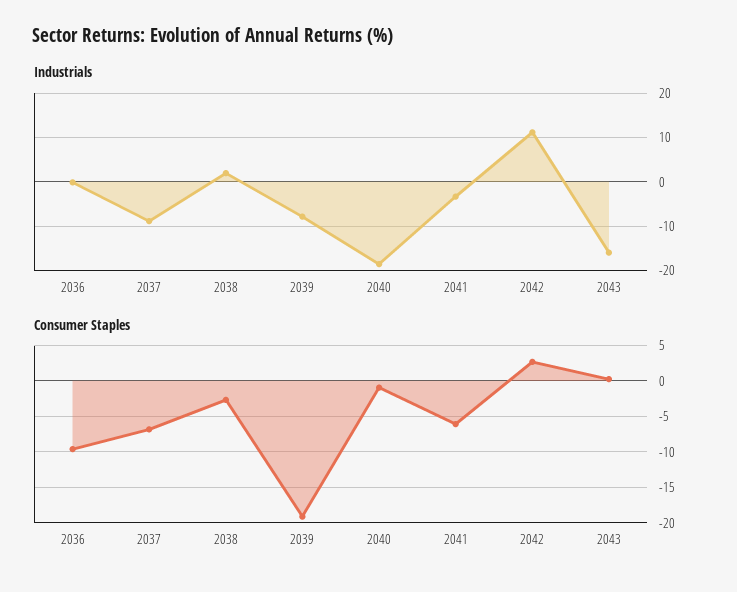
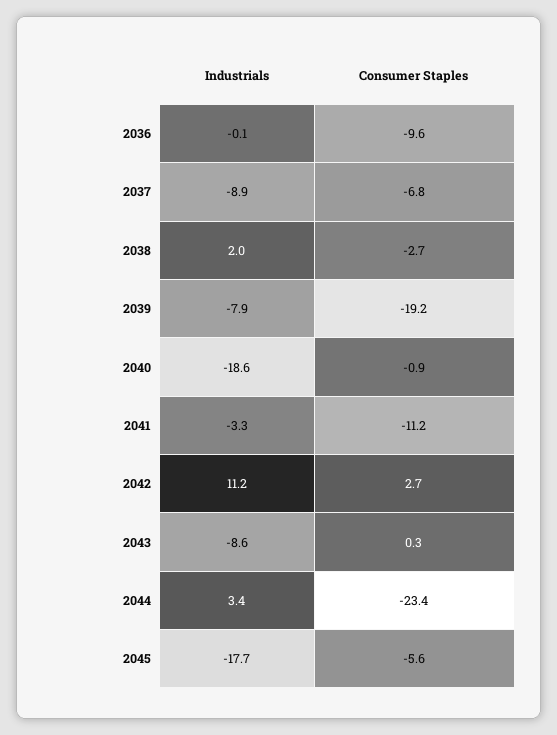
Industrials, 2043: -16 -> -8.6
Consumer Staples, 2041: -6 -> -11.2
Industrials, 2044: none -> 3.4
Consumer Staples, 2044: none -> -23.4
Industrials, 2045: none -> -17.7
Consumer Staples, 2045: none -> -5.6

